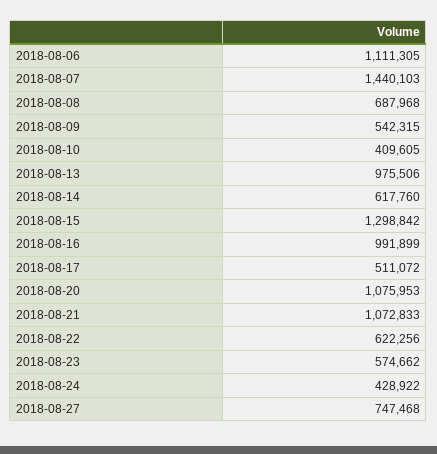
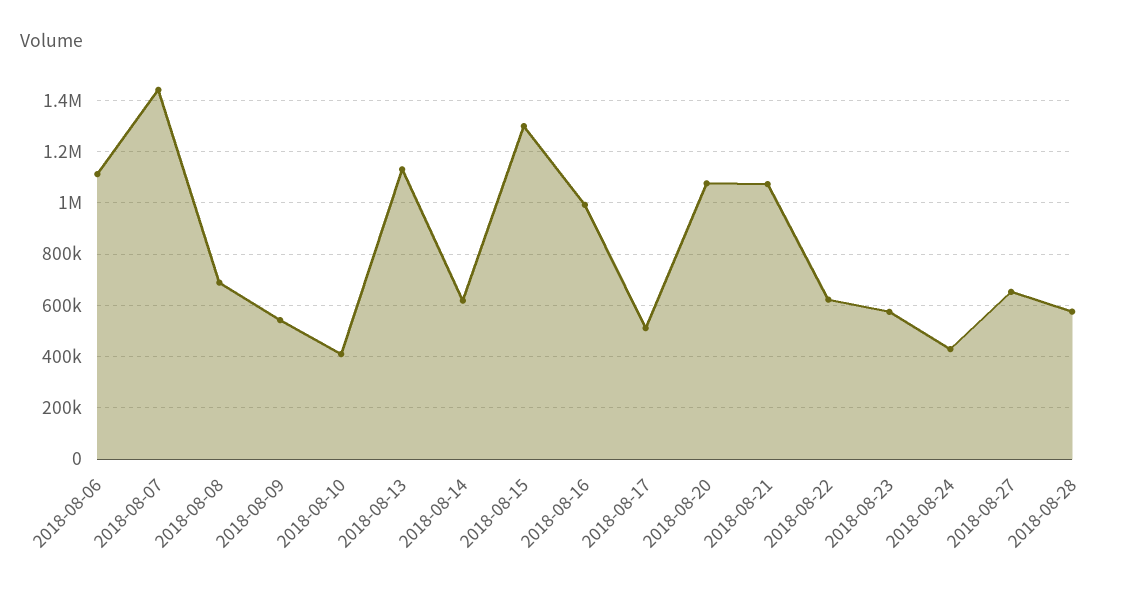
2018-08-13: 975506 -> 1125000
2018-08-27: 747468 -> 650000
2018-08-28: none -> 575000

